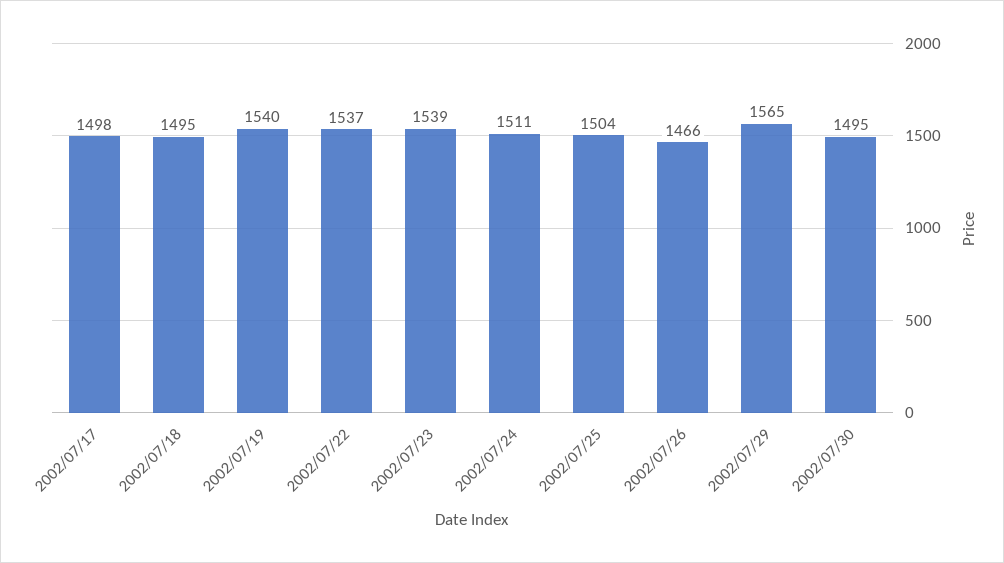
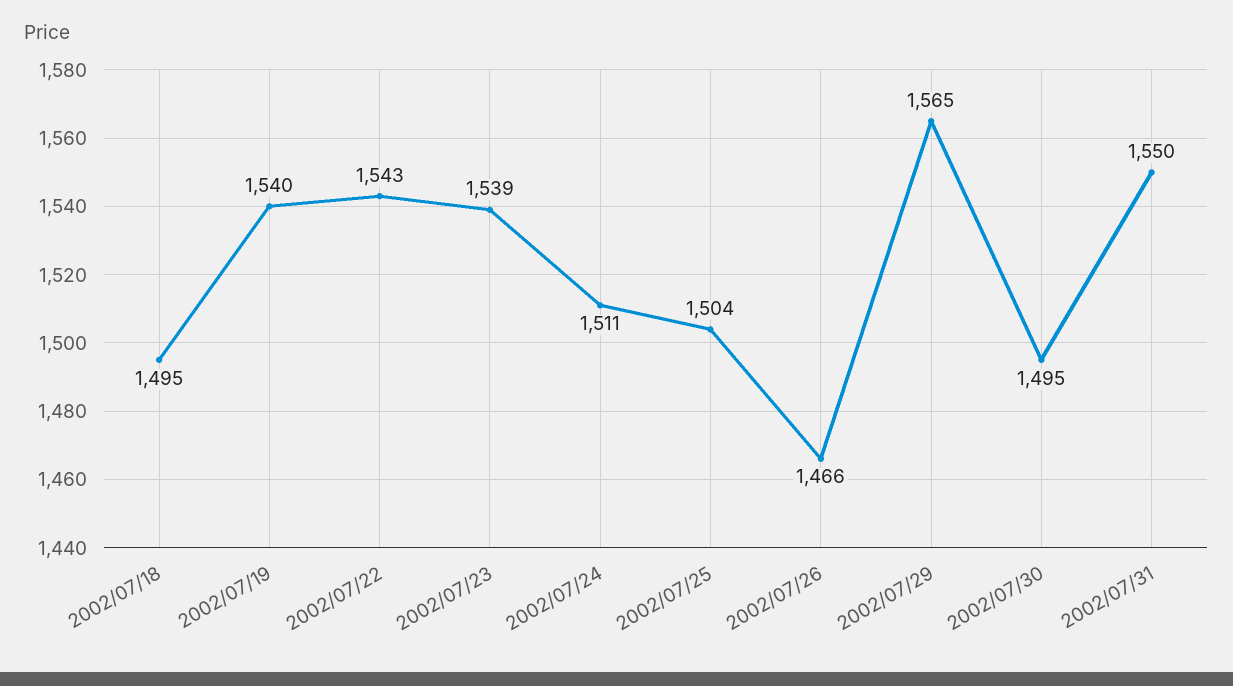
2002/07/17: 1498 -> none
2002/07/22: 1537 -> 1543
2002/07/31: none -> 1550

